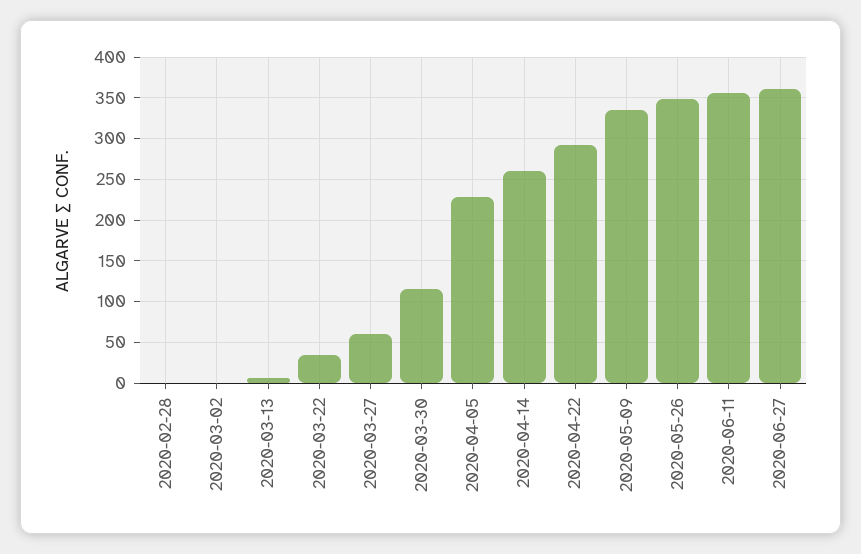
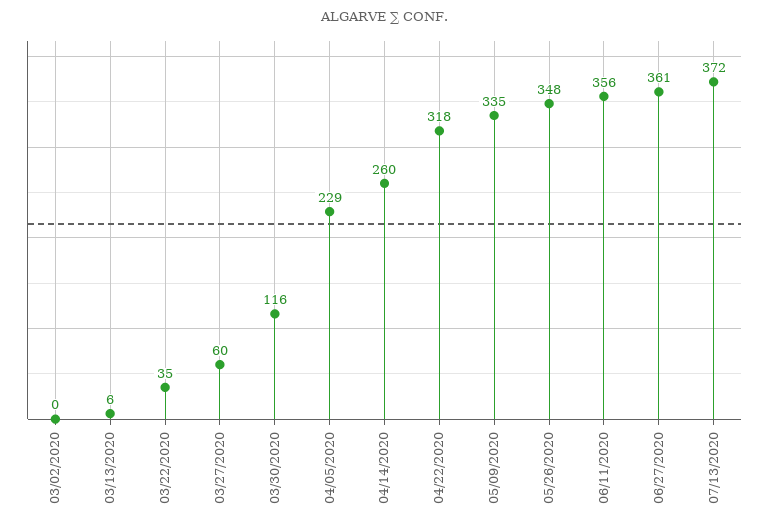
2020-02-28: 0 -> none
2020-04-22: 290 -> 318
07/13/2020: none -> 372

